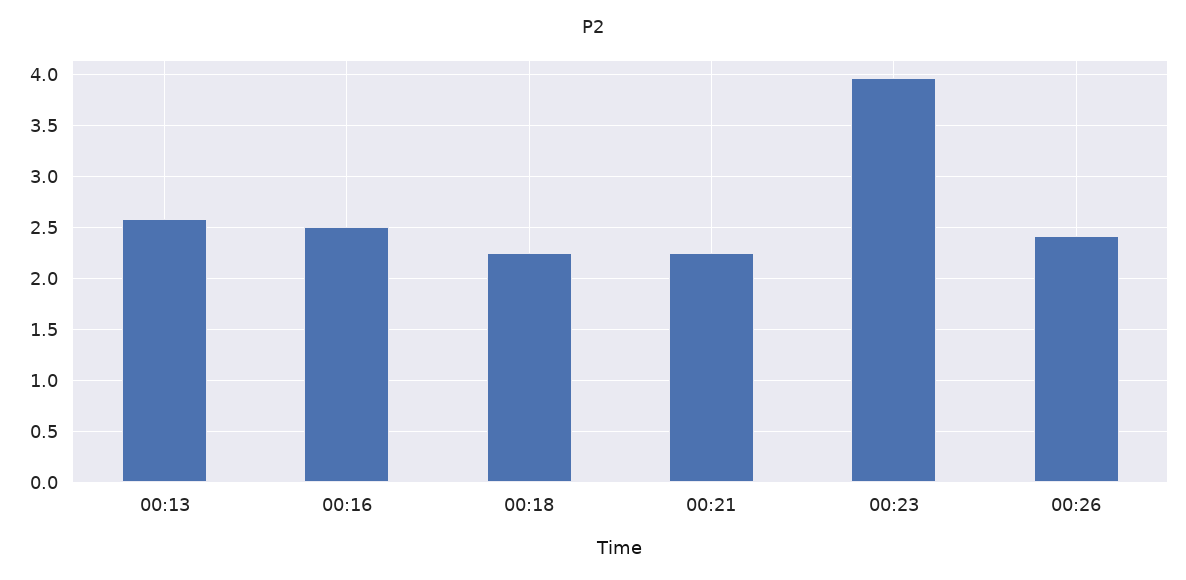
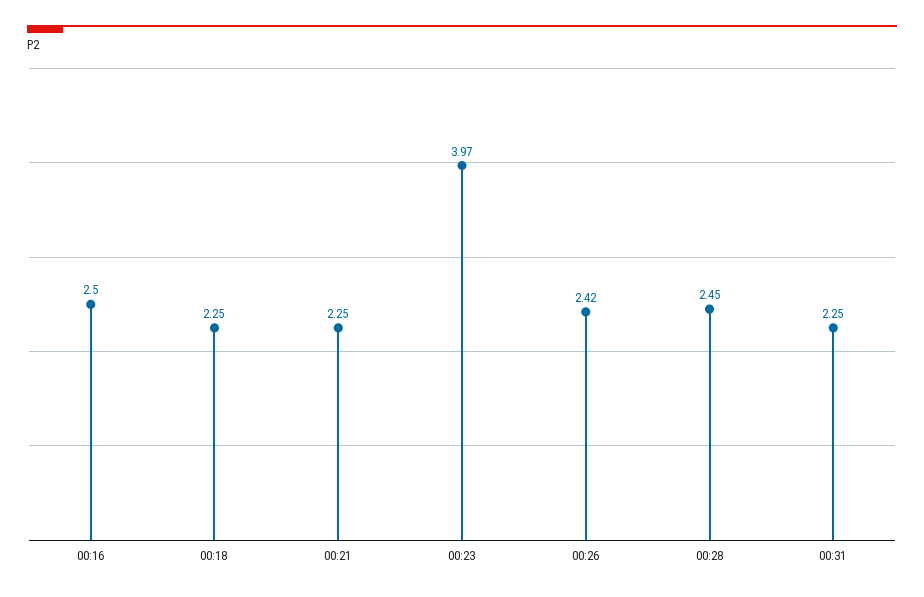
00:13: 2.6 -> none
00:28: none -> 2.45
00:31: none -> 2.25

